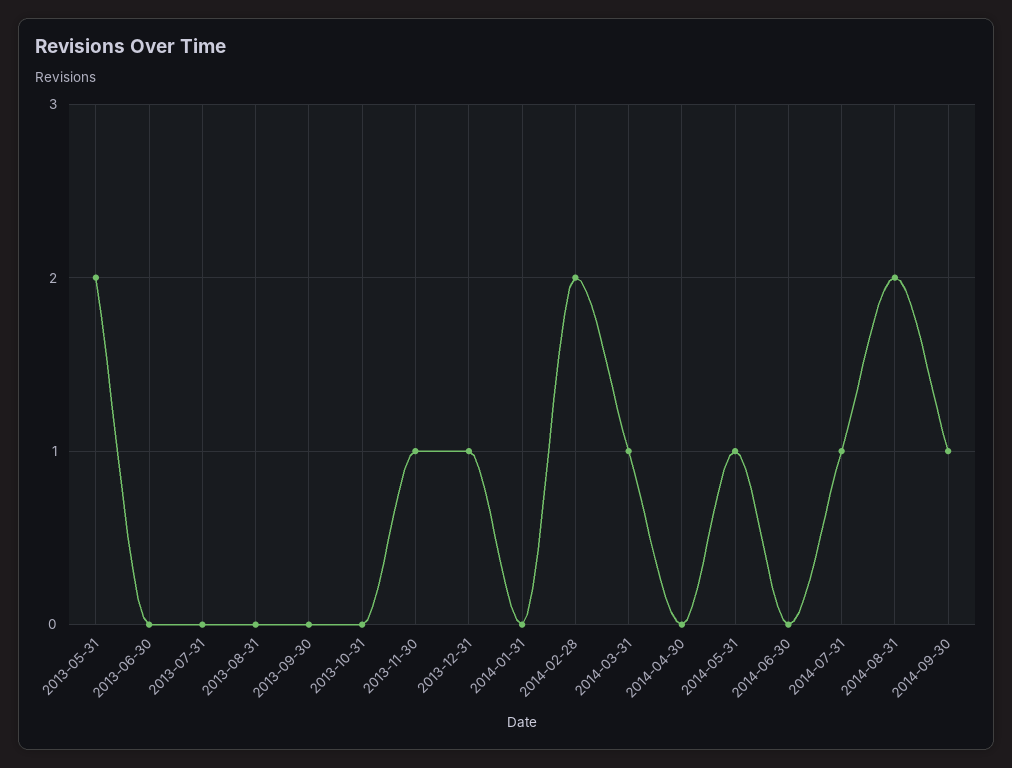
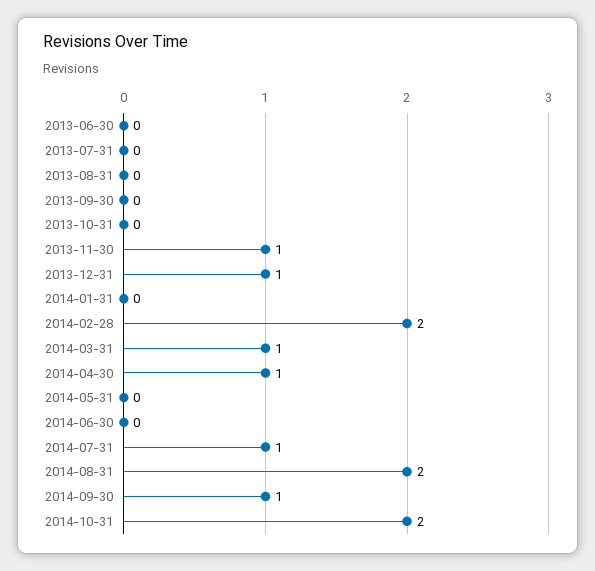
2013-05-31: 2 -> none
2014-04-30: 0 -> 1
2014-05-31: 1 -> 0
2014-10-31: none -> 2

